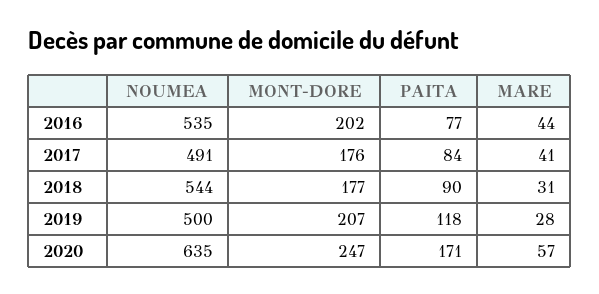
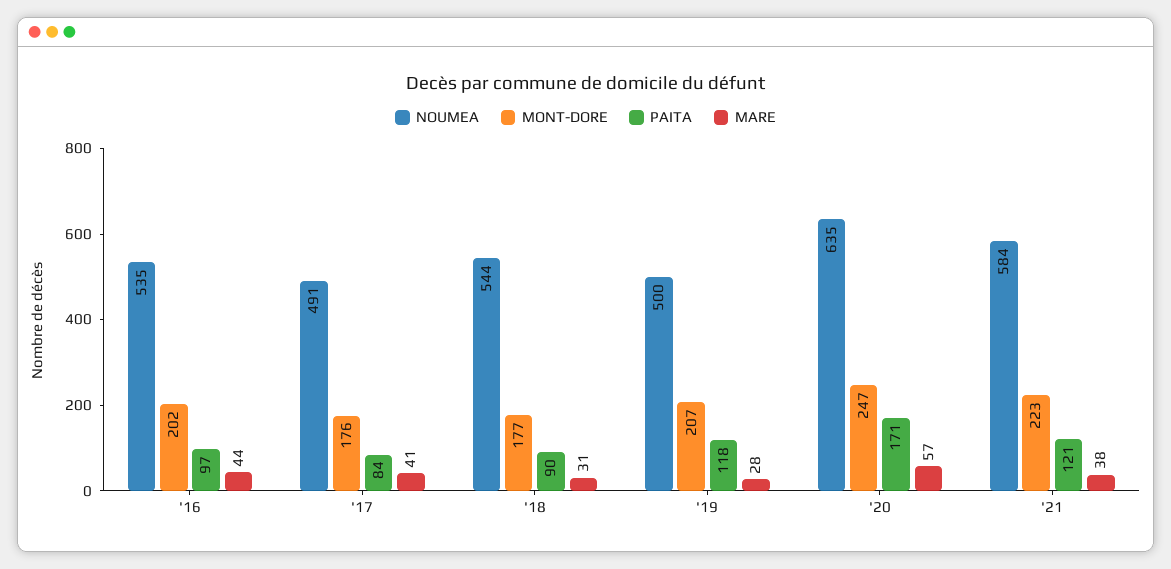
PAITA, 2016: 77 -> 97
NOUMEA, '21: none -> 584
MONT-DORE, '21: none -> 223
PAITA, '21: none -> 121
MARE, '21: none -> 38

